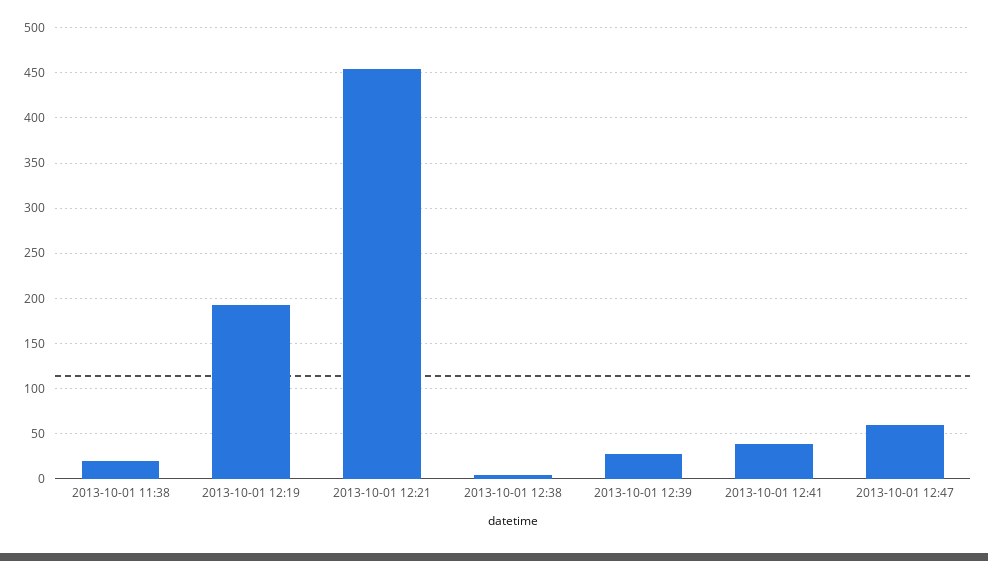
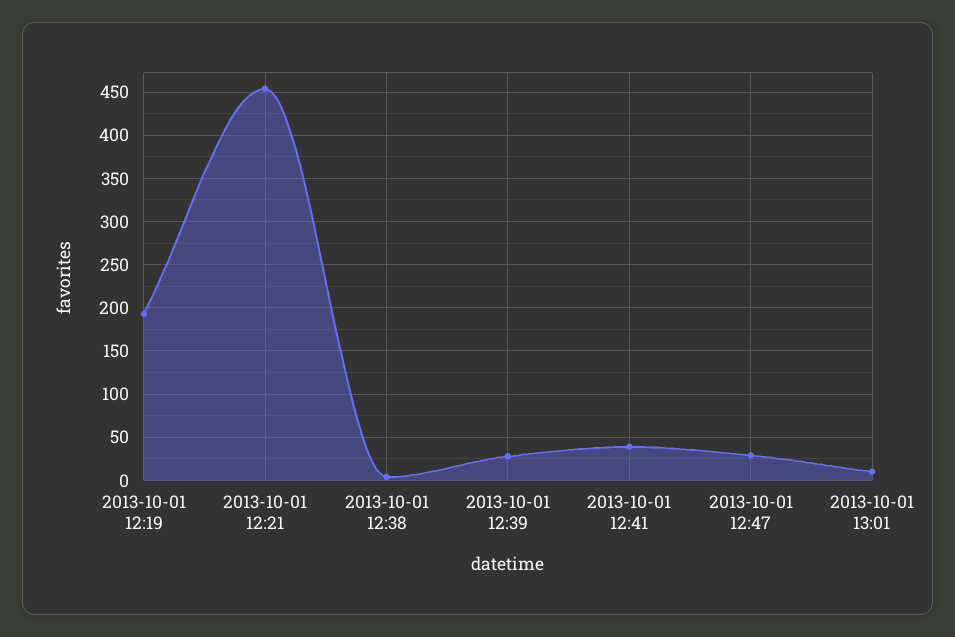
2013-10-01 11:38: 20 -> none
2013-10-01 12:47: 60 -> 30
2013-10-01 13:01: none -> 10

